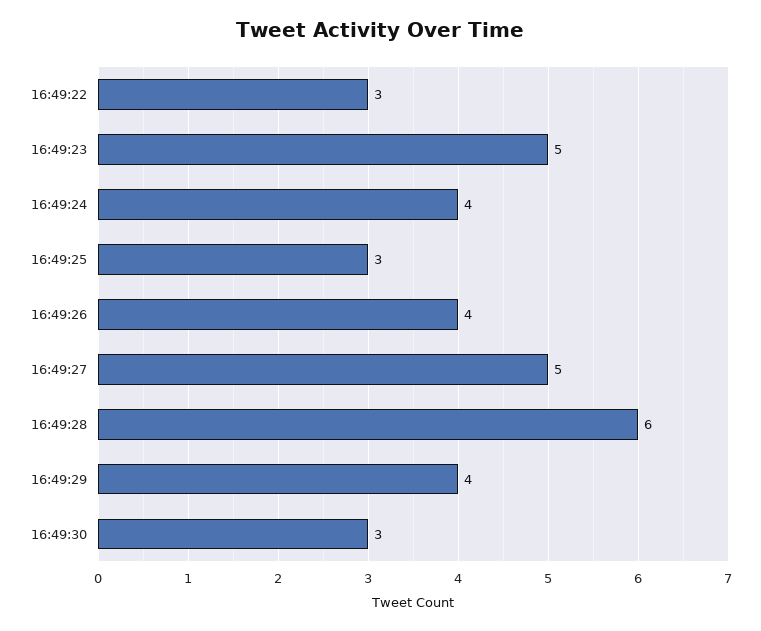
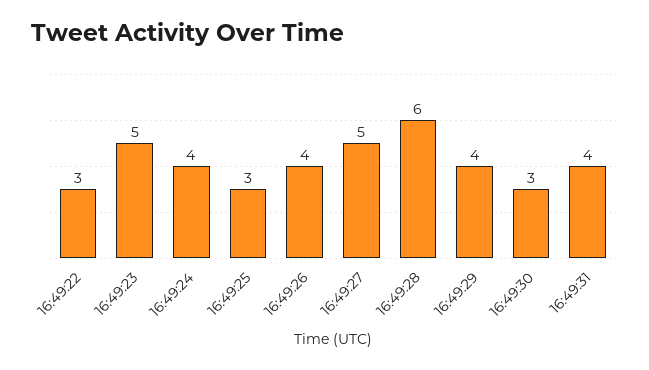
16:49:31: none -> 4

